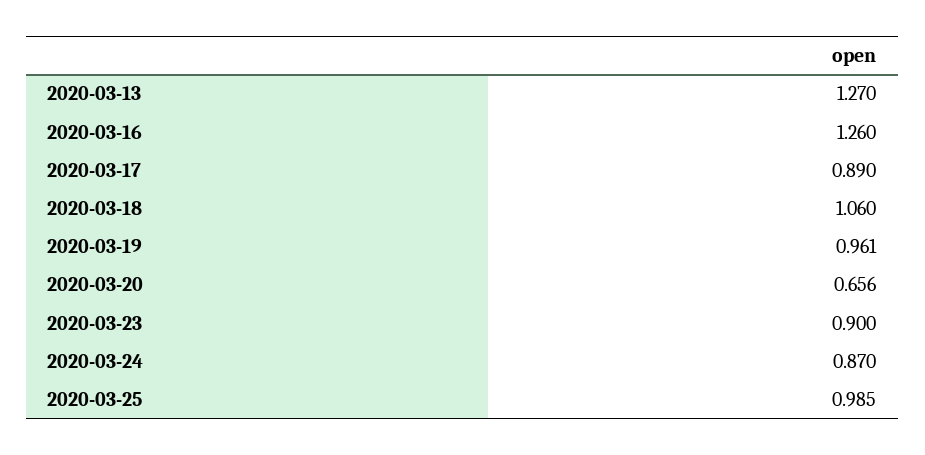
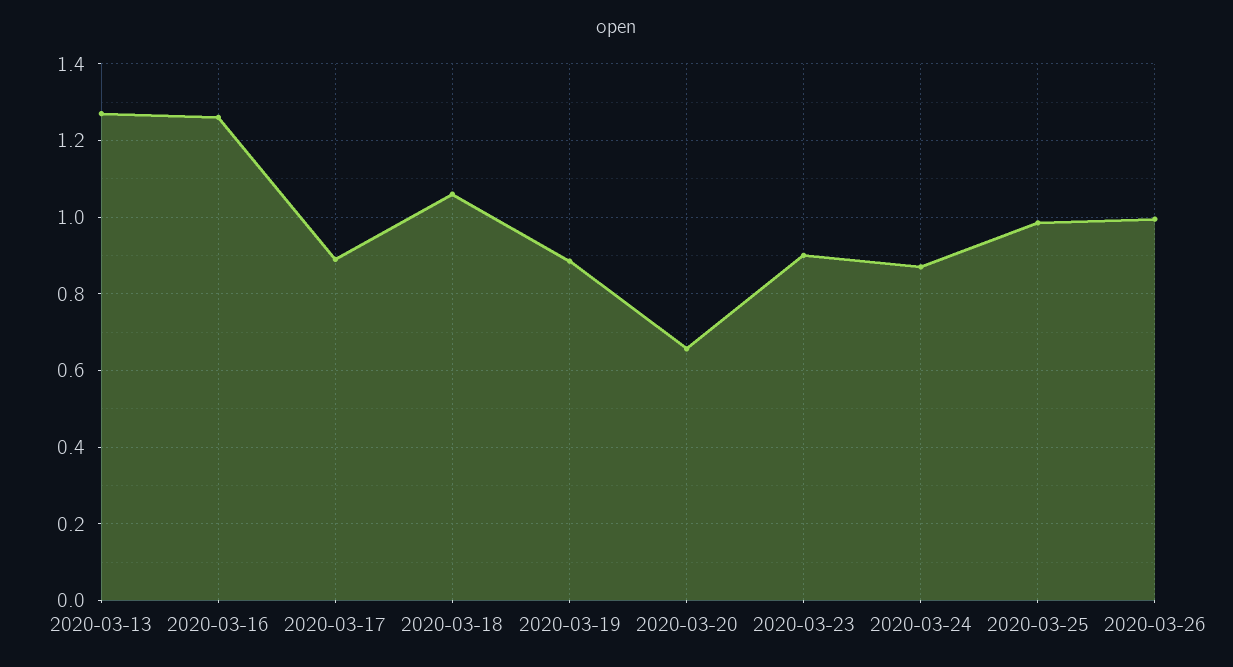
2020-03-19: 0.961 -> 0.88
2020-03-26: none -> 1

